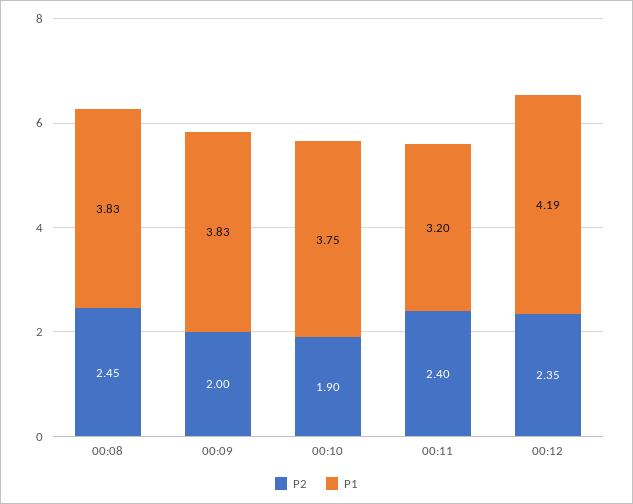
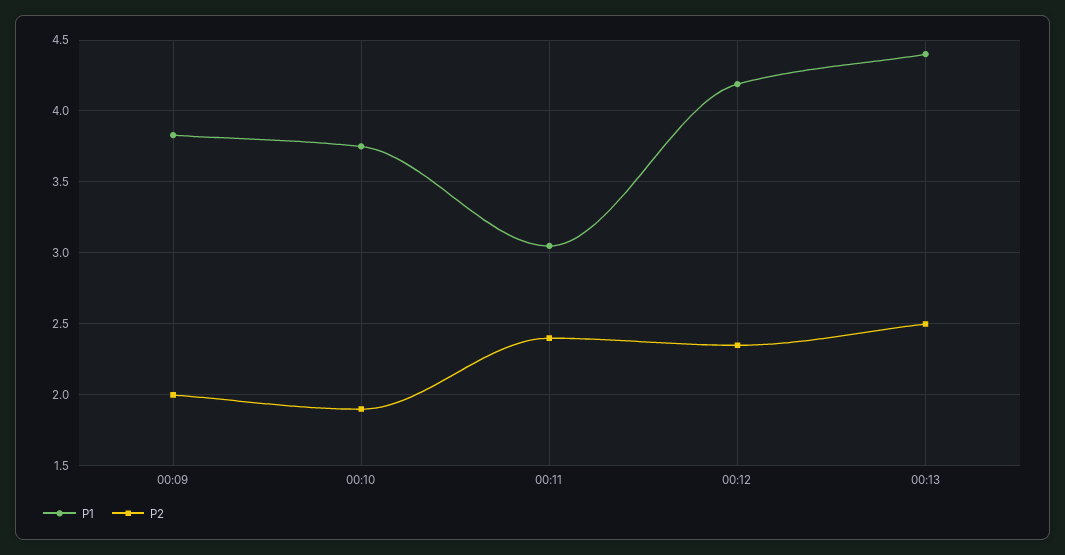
P2, 00:08: 2.45 -> none
P1, 00:08: 3.83 -> none
P1, 00:11: 3.2 -> 3.05
P1, 00:13: none -> 4.4
P2, 00:13: none -> 2.5

